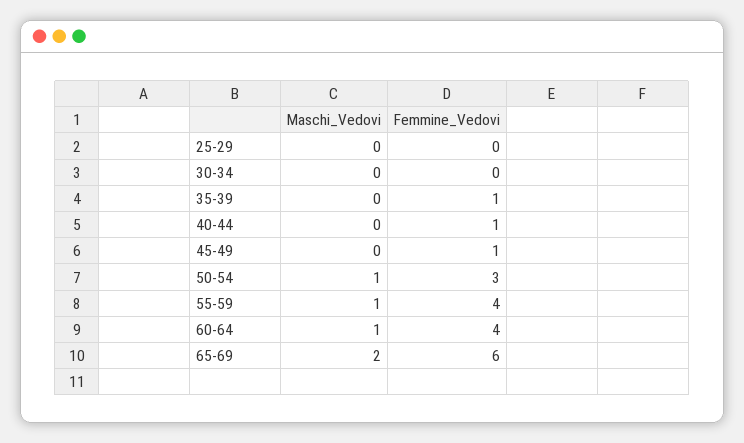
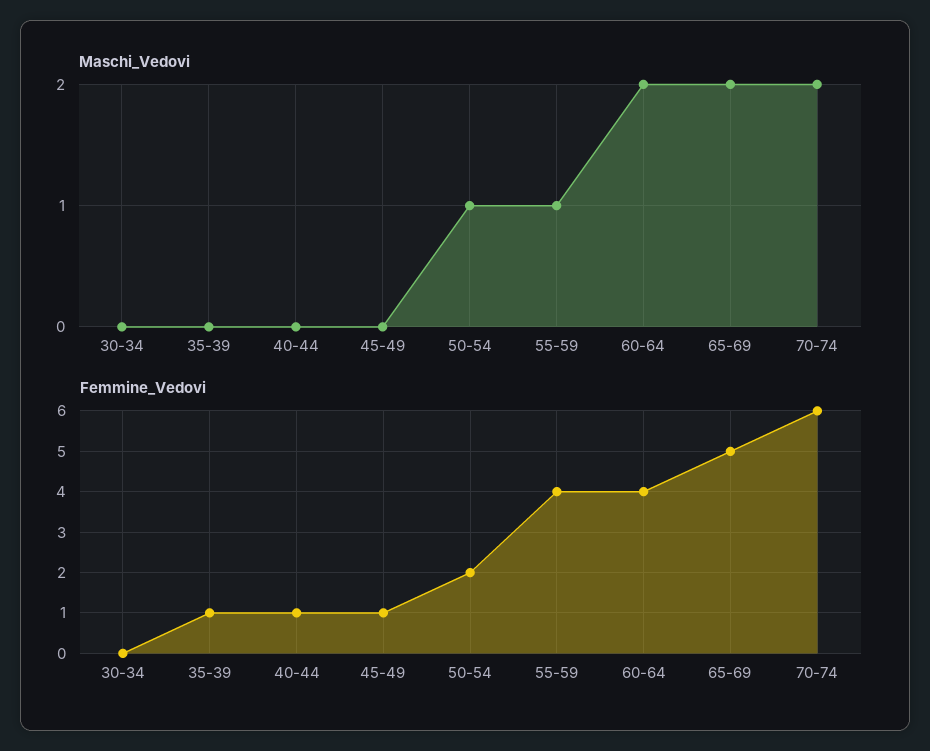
Maschi_Vedovi, 25-29: 0 -> none
Femmine_Vedovi, 25-29: 0 -> none
Femmine_Vedovi, 50-54: 3 -> 2
Maschi_Vedovi, 60-64: 1 -> 2
Femmine_Vedovi, 65-69: 6 -> 5
Maschi_Vedovi, 70-74: none -> 2
Femmine_Vedovi, 70-74: none -> 6

